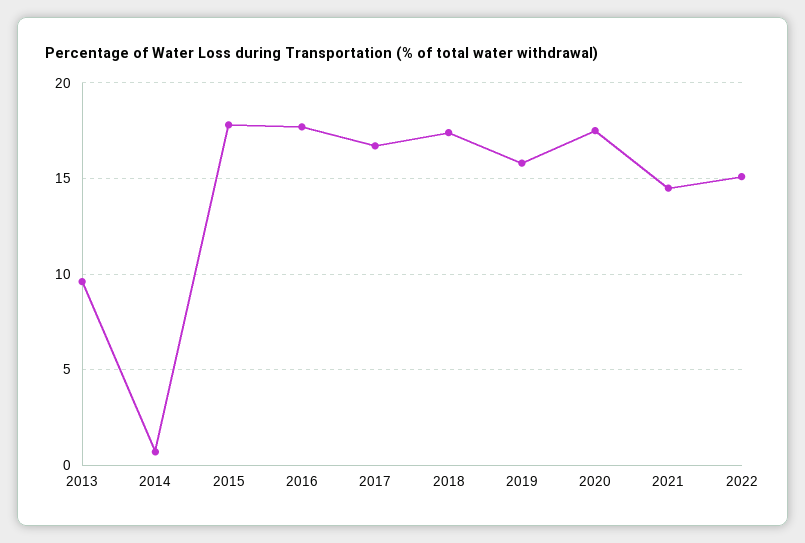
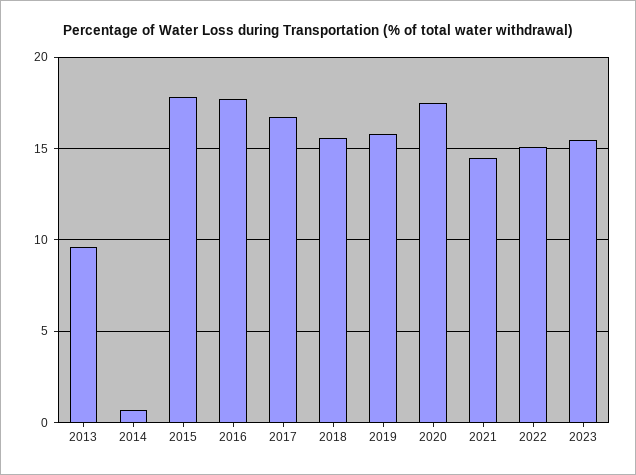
2018: 17.5 -> 15.5
2023: none -> 15.5

